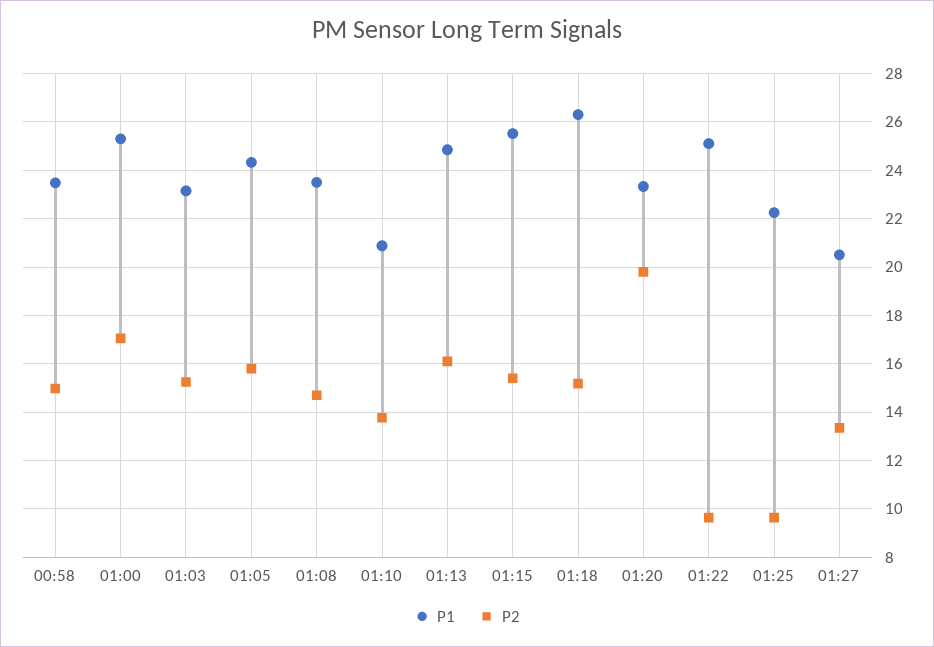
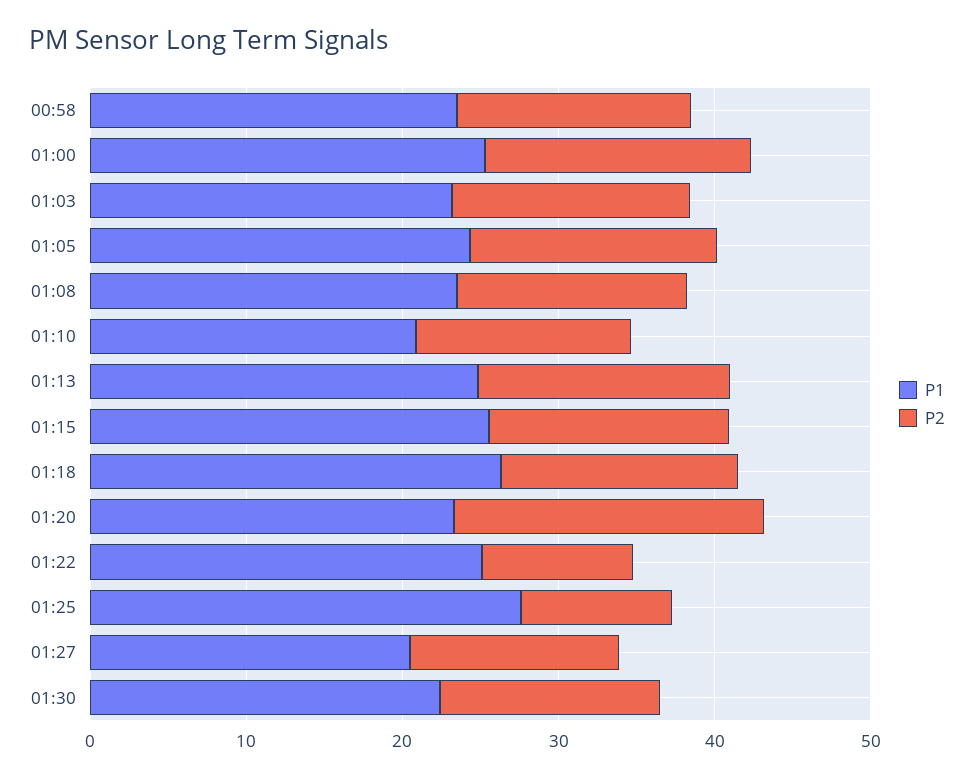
P1, 01:25: 22.25 -> 28
P1, 01:30: none -> 22
P2, 01:30: none -> 14

